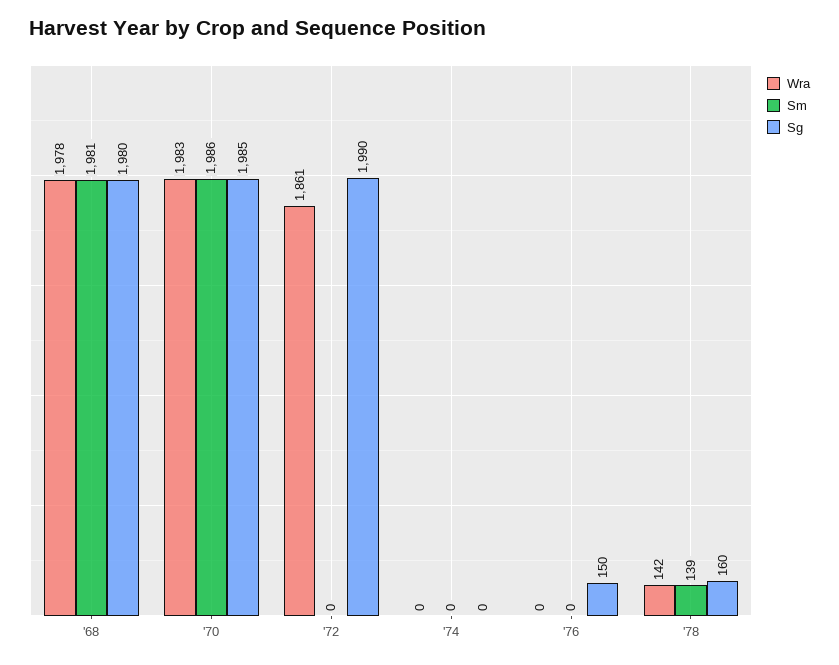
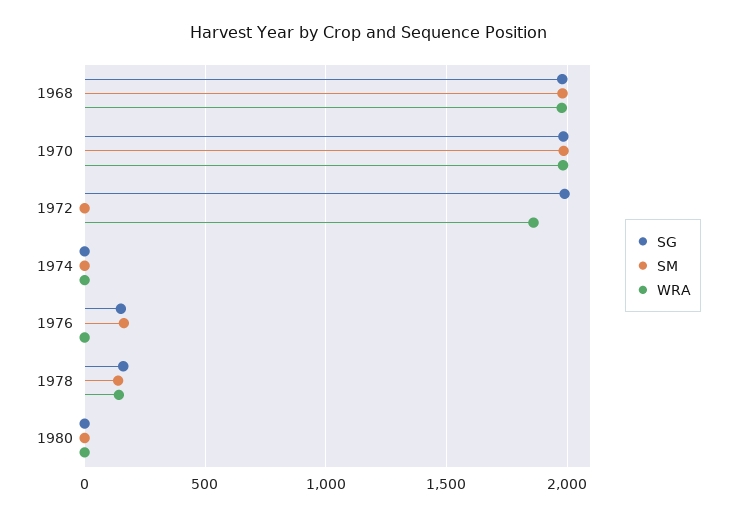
Sm, '76: 0 -> 150
Sg, 1980: none -> 0
Sm, 1980: none -> 0
Wra, 1980: none -> 0

